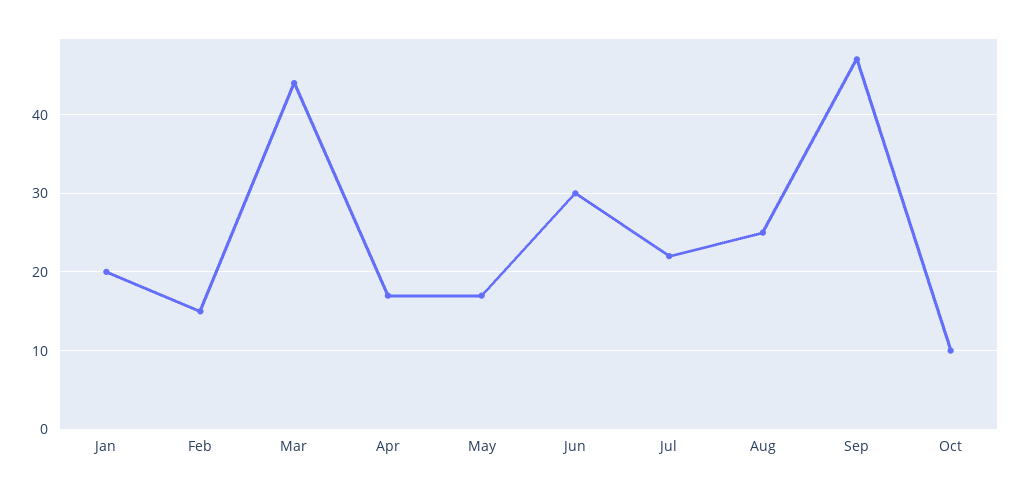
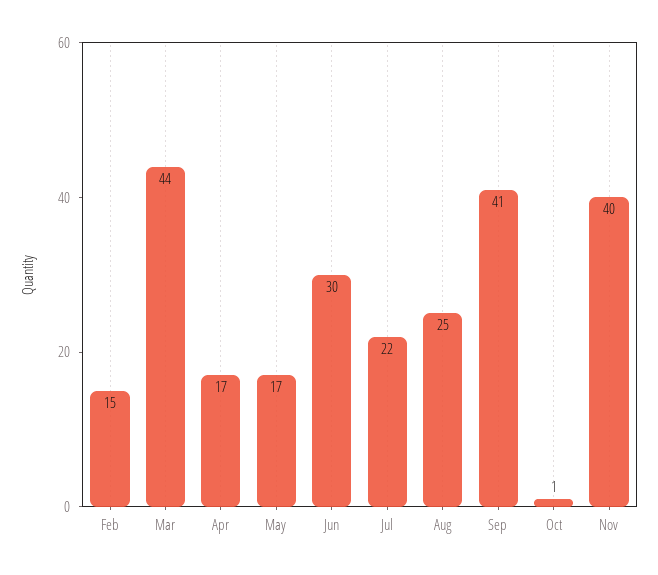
Jan: 20 -> none
Sep: 47 -> 41
Oct: 10 -> 1
Nov: none -> 40

